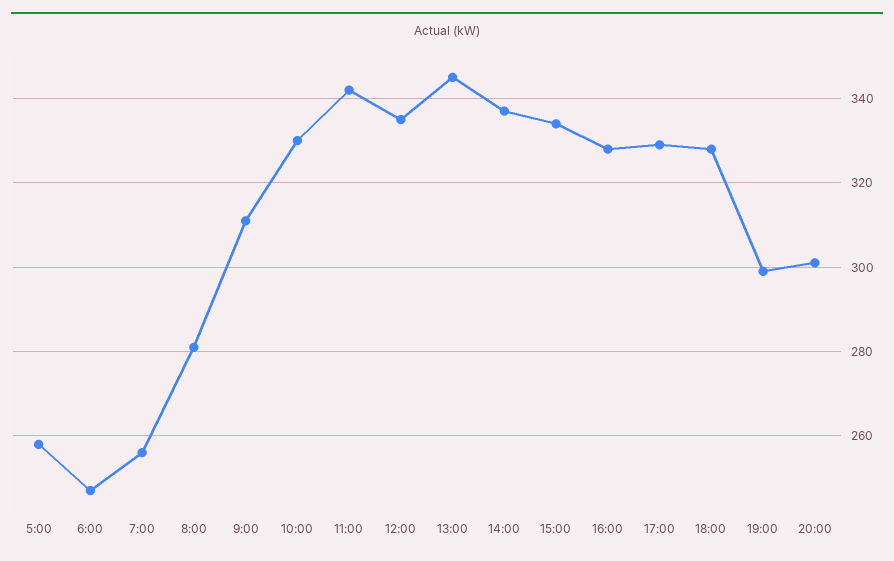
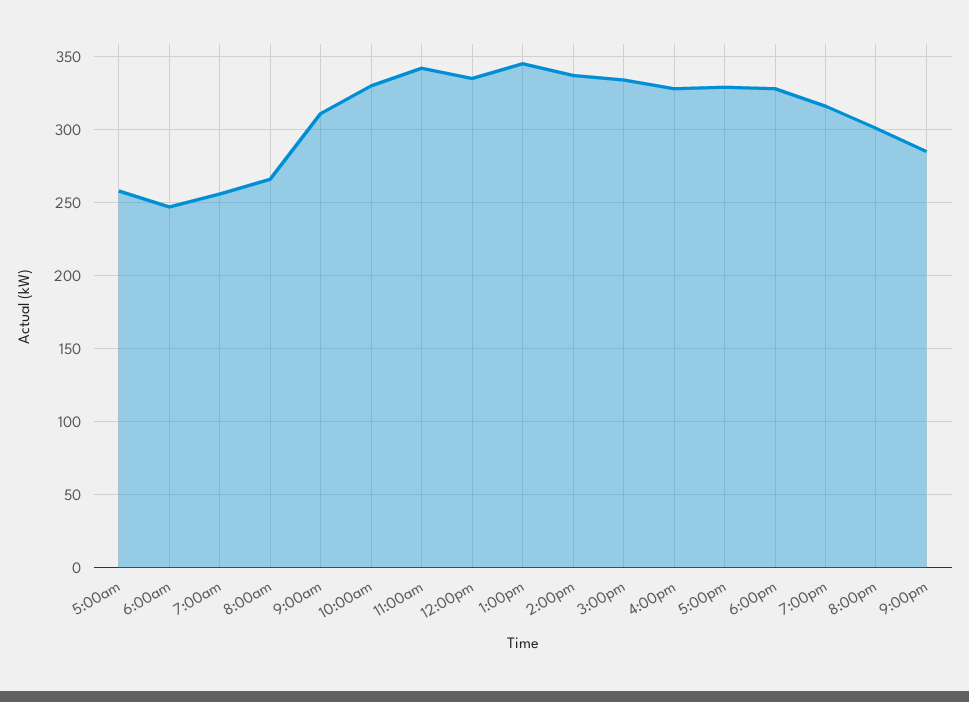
8:00: 280 -> 265
19:00: 300 -> 315
9:00pm: none -> 285

